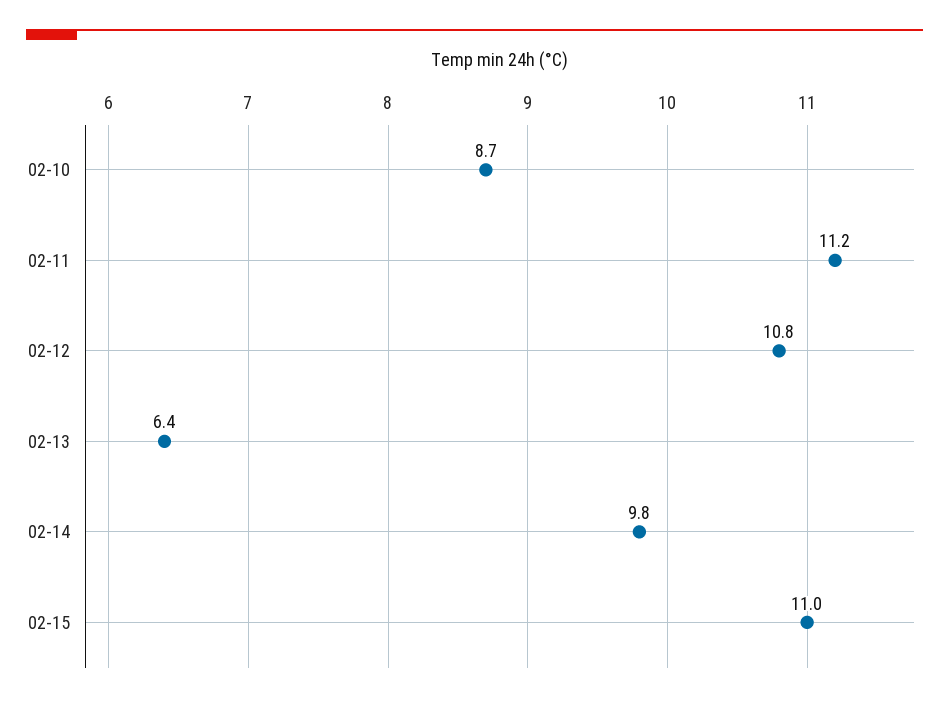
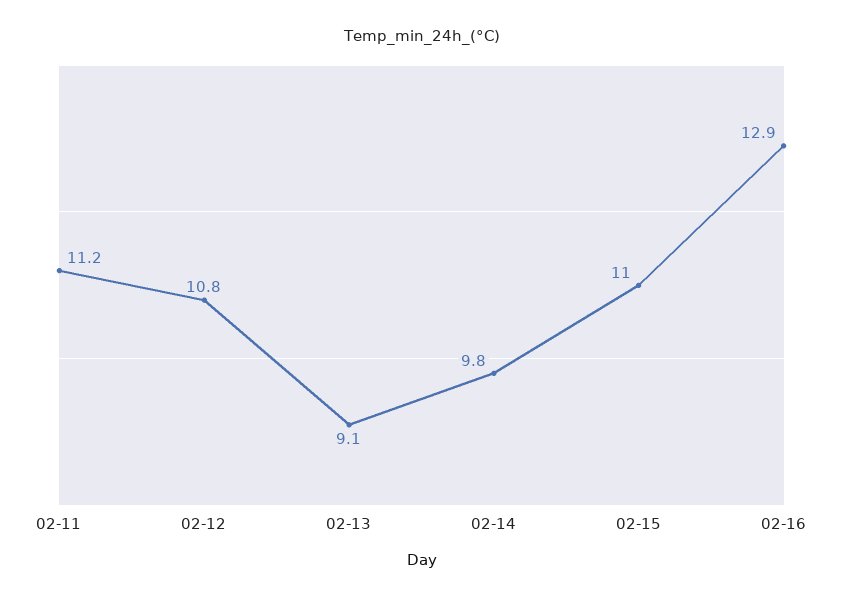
02-10: 8.7 -> none
02-13: 6.4 -> 9.1
02-16: none -> 12.9

